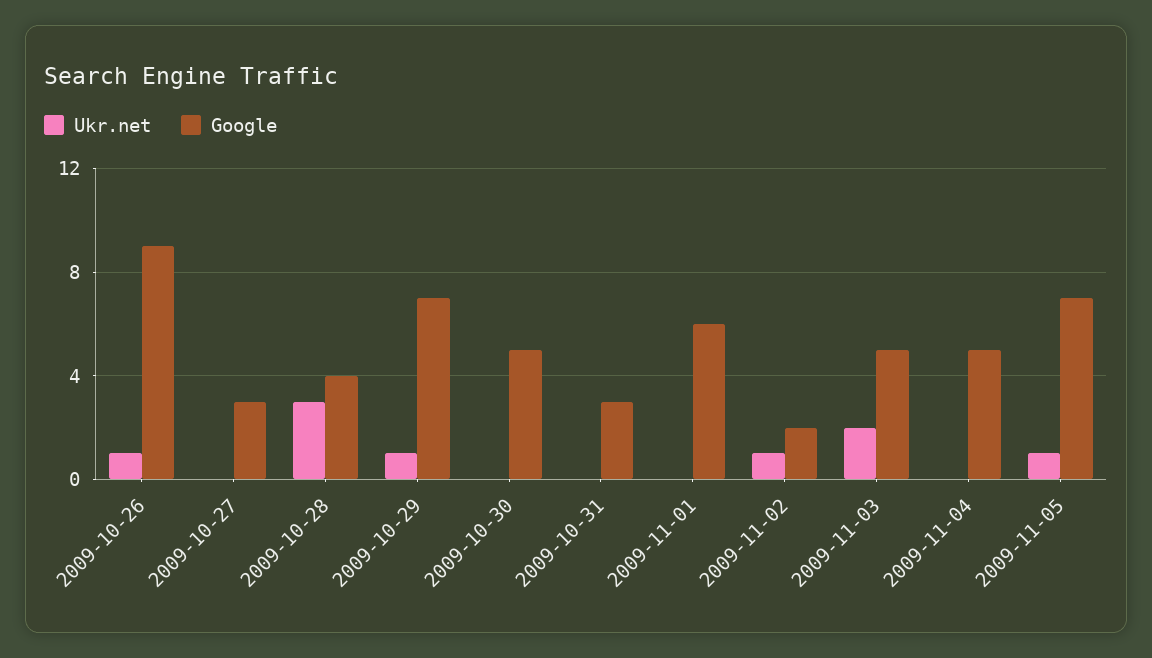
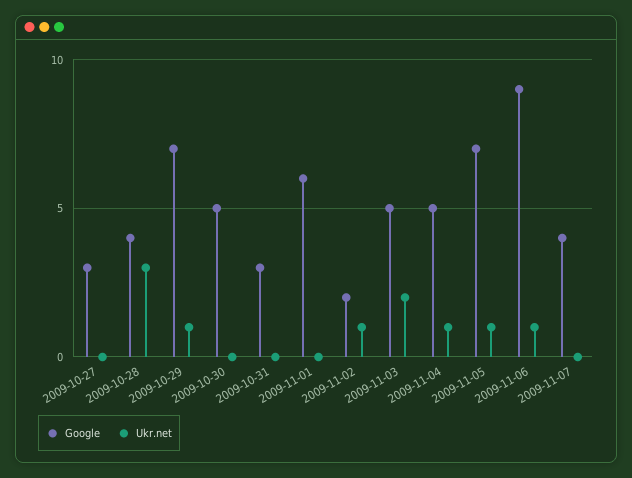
Ukr.net, 2009-10-26: 1 -> none
Google, 2009-10-26: 9 -> none
Ukr.net, 2009-11-04: 0 -> 1
Google, 2009-11-06: none -> 9
Ukr.net, 2009-11-06: none -> 1
Google, 2009-11-07: none -> 4
Ukr.net, 2009-11-07: none -> 0

